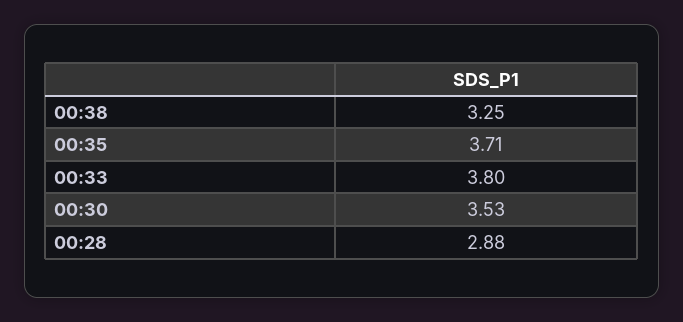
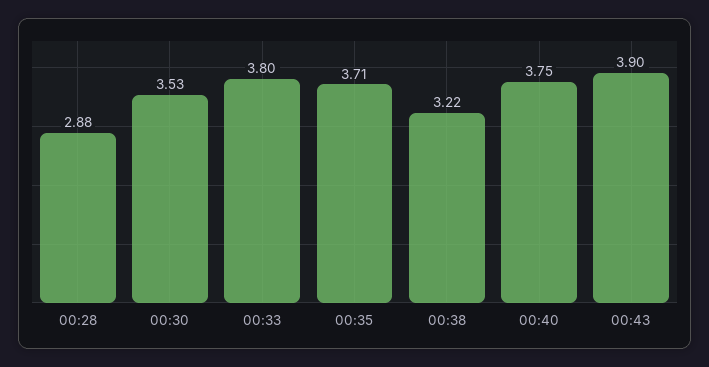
00:38: 3.25 -> 3.22
00:40: none -> 3.75
00:43: none -> 3.9

